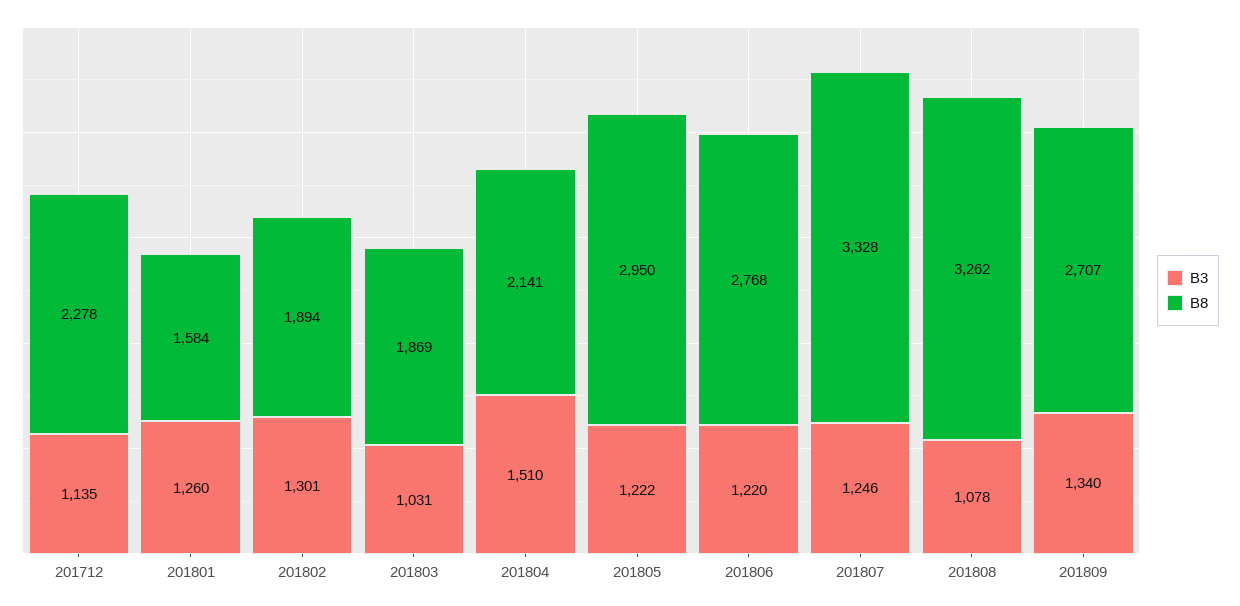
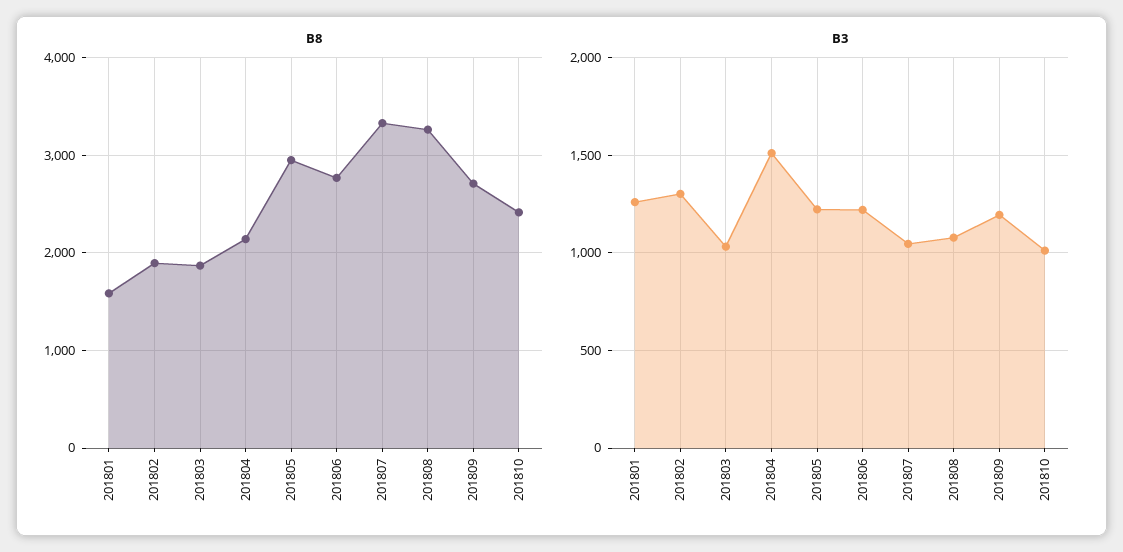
B3, 201712: 1135 -> none
B8, 201712: 2278 -> none
B3, 201807: 1246 -> 1050
B3, 201809: 1340 -> 1200
B8, 201810: none -> 2400
B3, 201810: none -> 1000

